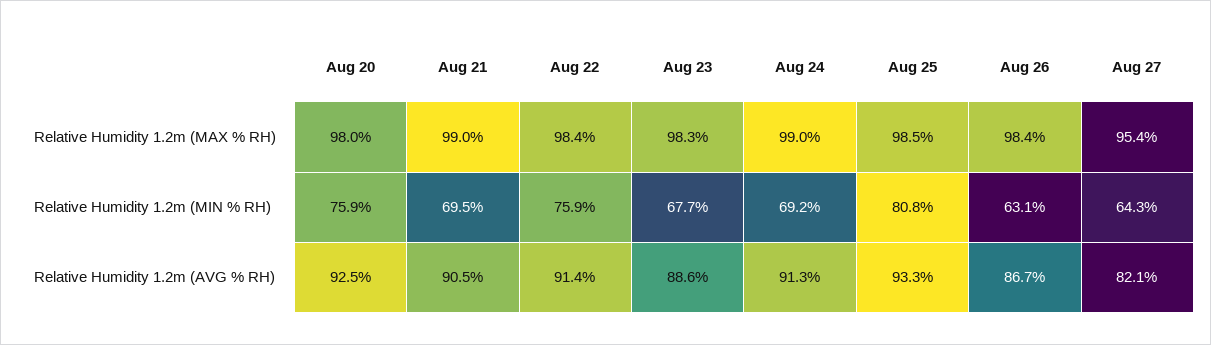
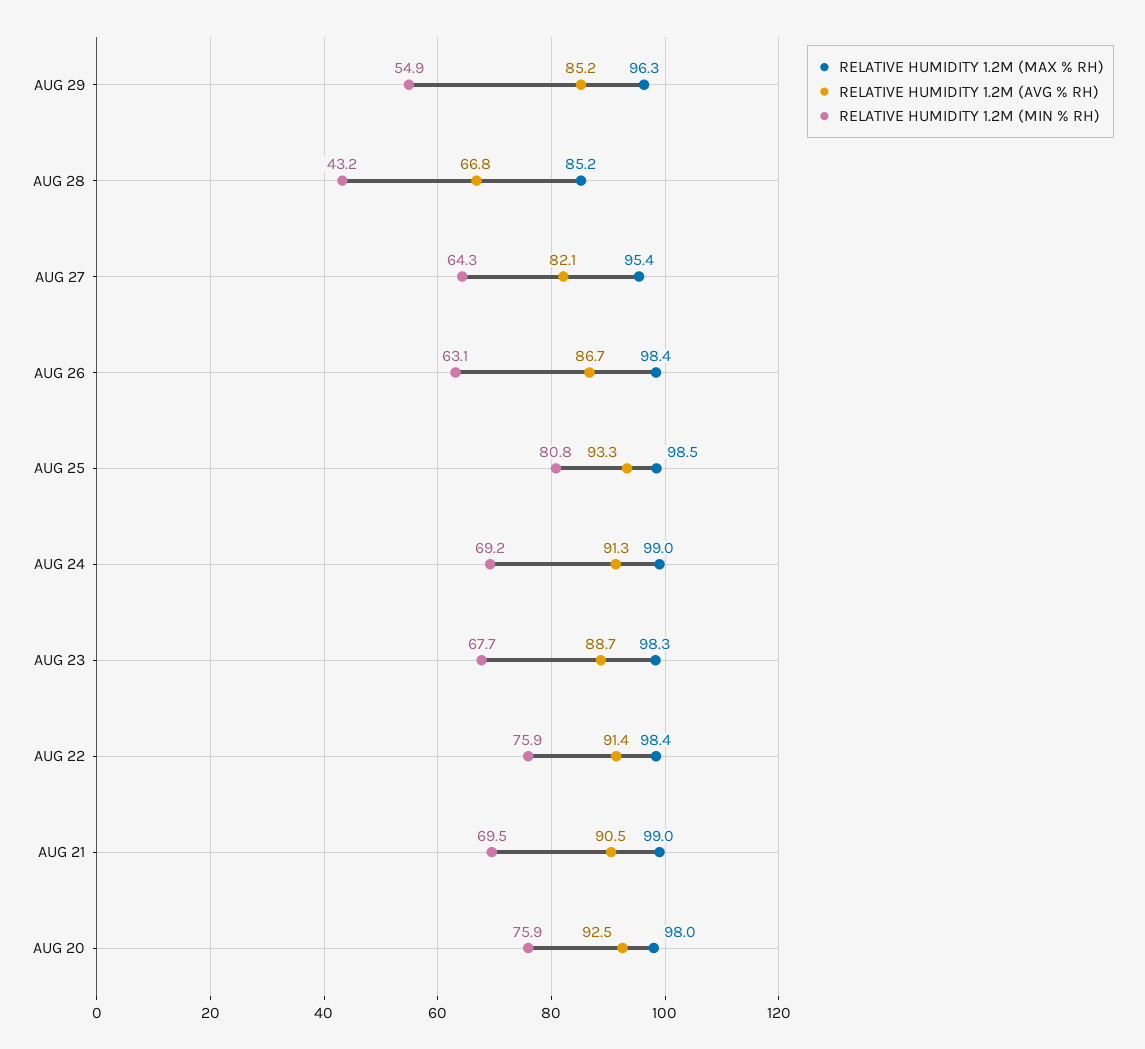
Relative Humidity 1.2m (AVG % RH), Aug 23: 88.6 -> 88.7
Relative Humidity 1.2m (MAX % RH), AUG 29: none -> 96.3
Relative Humidity 1.2m (AVG % RH), AUG 29: none -> 85.2
Relative Humidity 1.2m (MIN % RH), AUG 29: none -> 54.9
Relative Humidity 1.2m (MAX % RH), AUG 28: none -> 85.2
Relative Humidity 1.2m (AVG % RH), AUG 28: none -> 66.8
Relative Humidity 1.2m (MIN % RH), AUG 28: none -> 43.2

